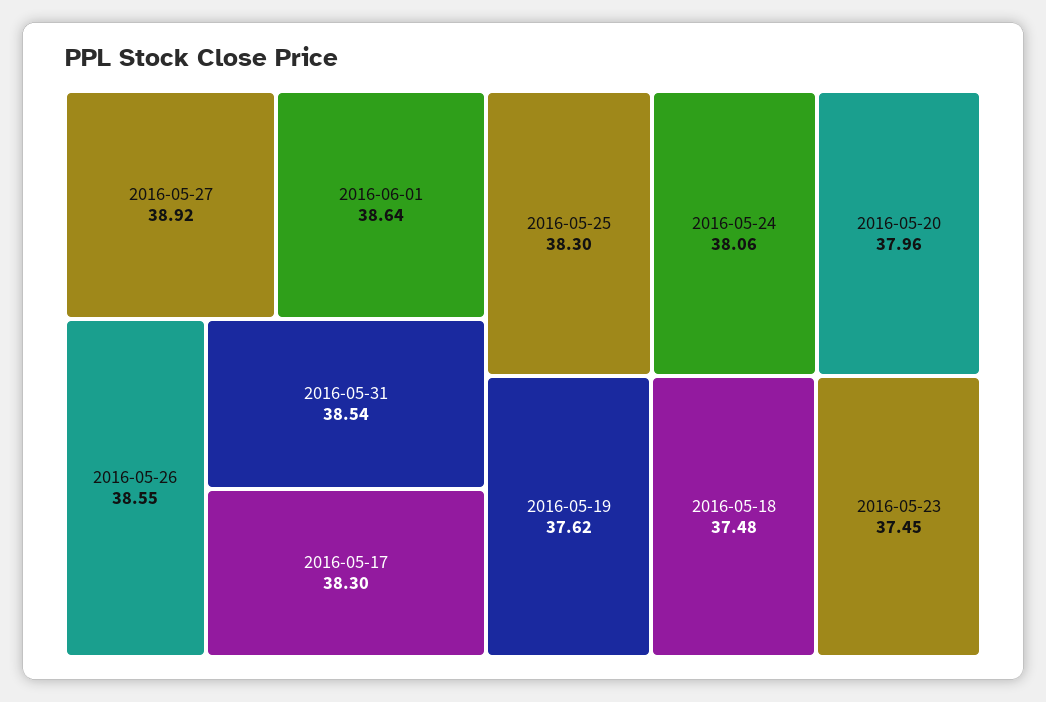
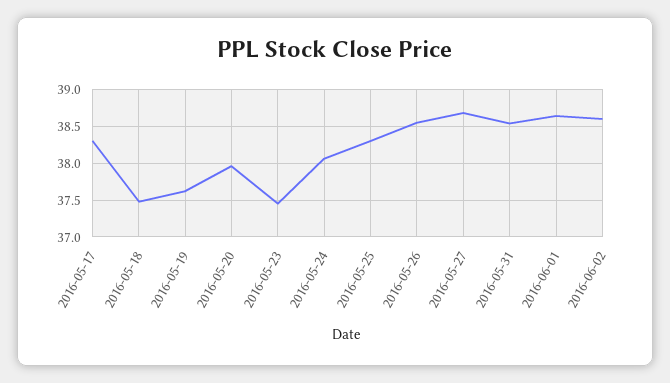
2016-05-27: 38.92 -> 38.7
2016-06-02: none -> 38.6

